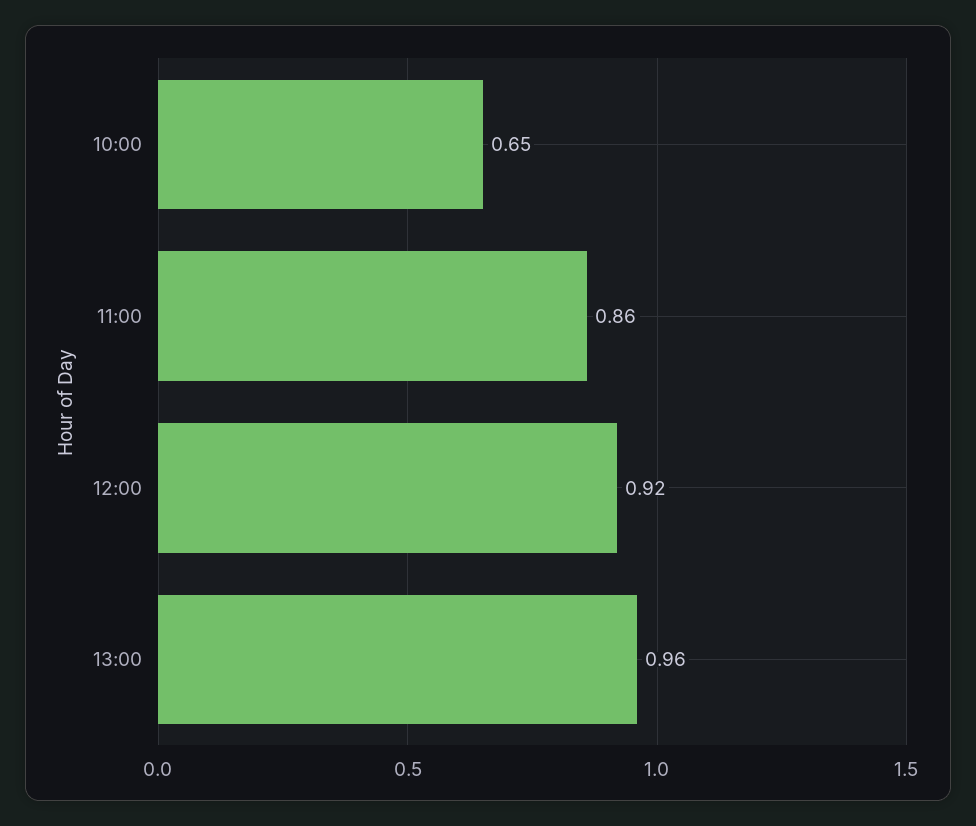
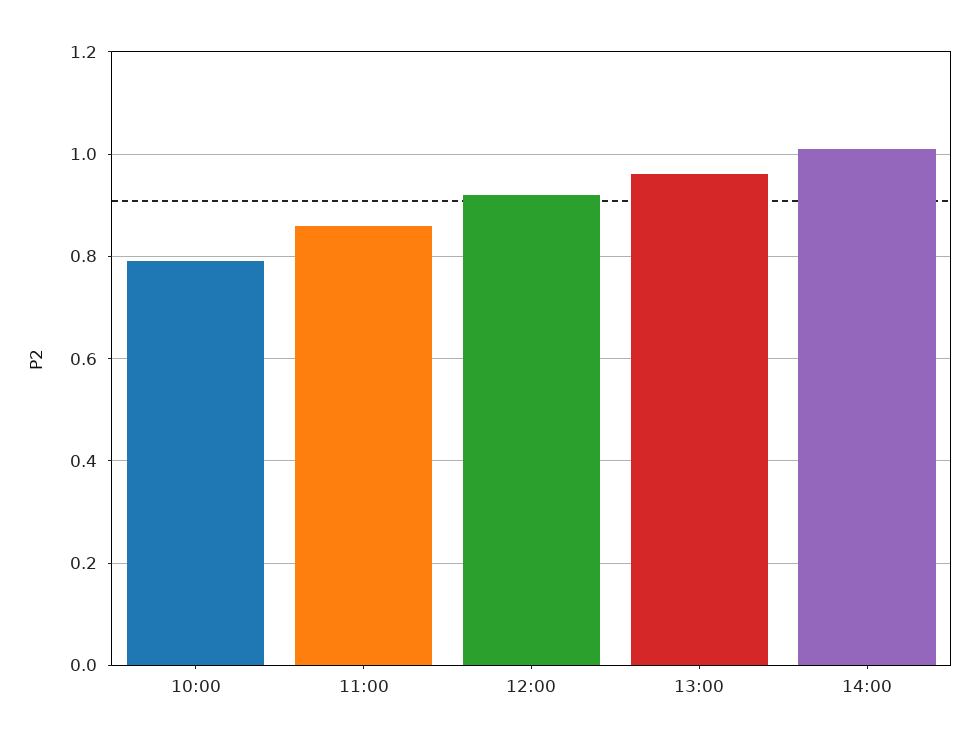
10:00: 0.65 -> 0.8
14:00: none -> 1

